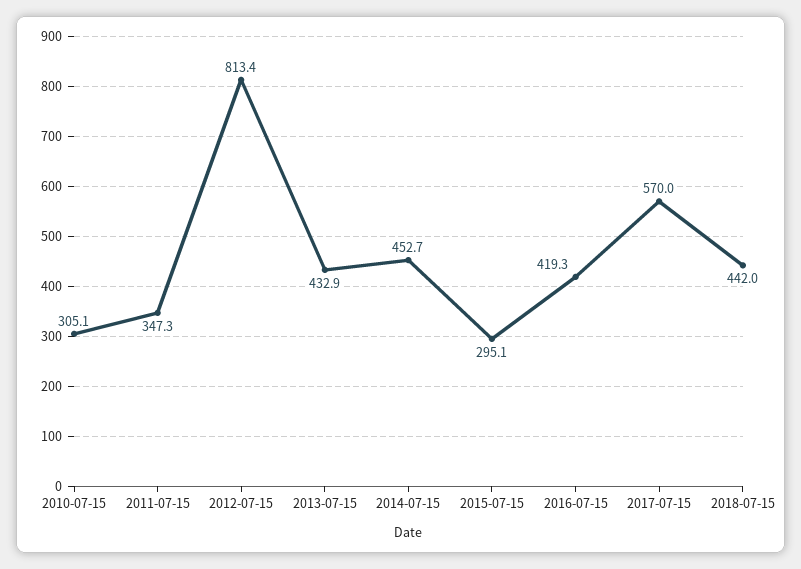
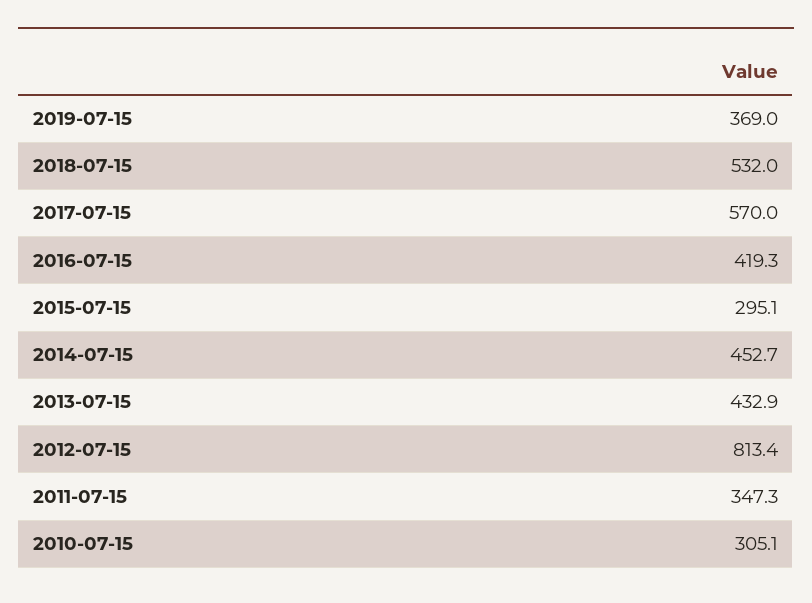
2018-07-15: 442 -> 532
2019-07-15: none -> 369

